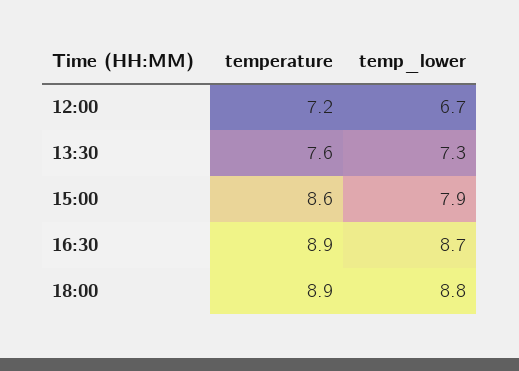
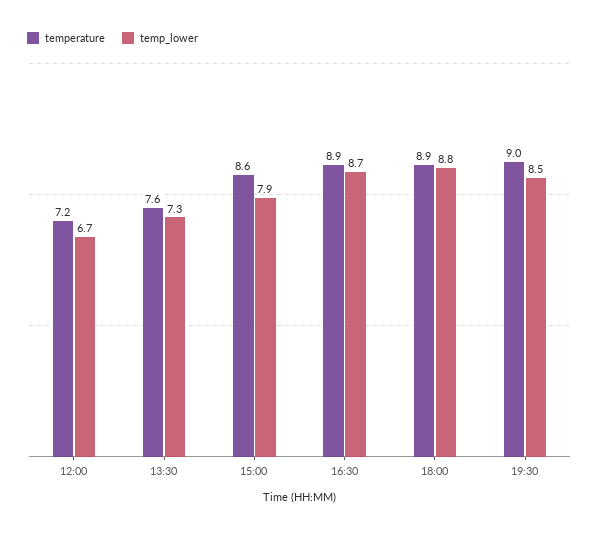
temperature, 19:30: none -> 9
temp_lower, 19:30: none -> 8.5

